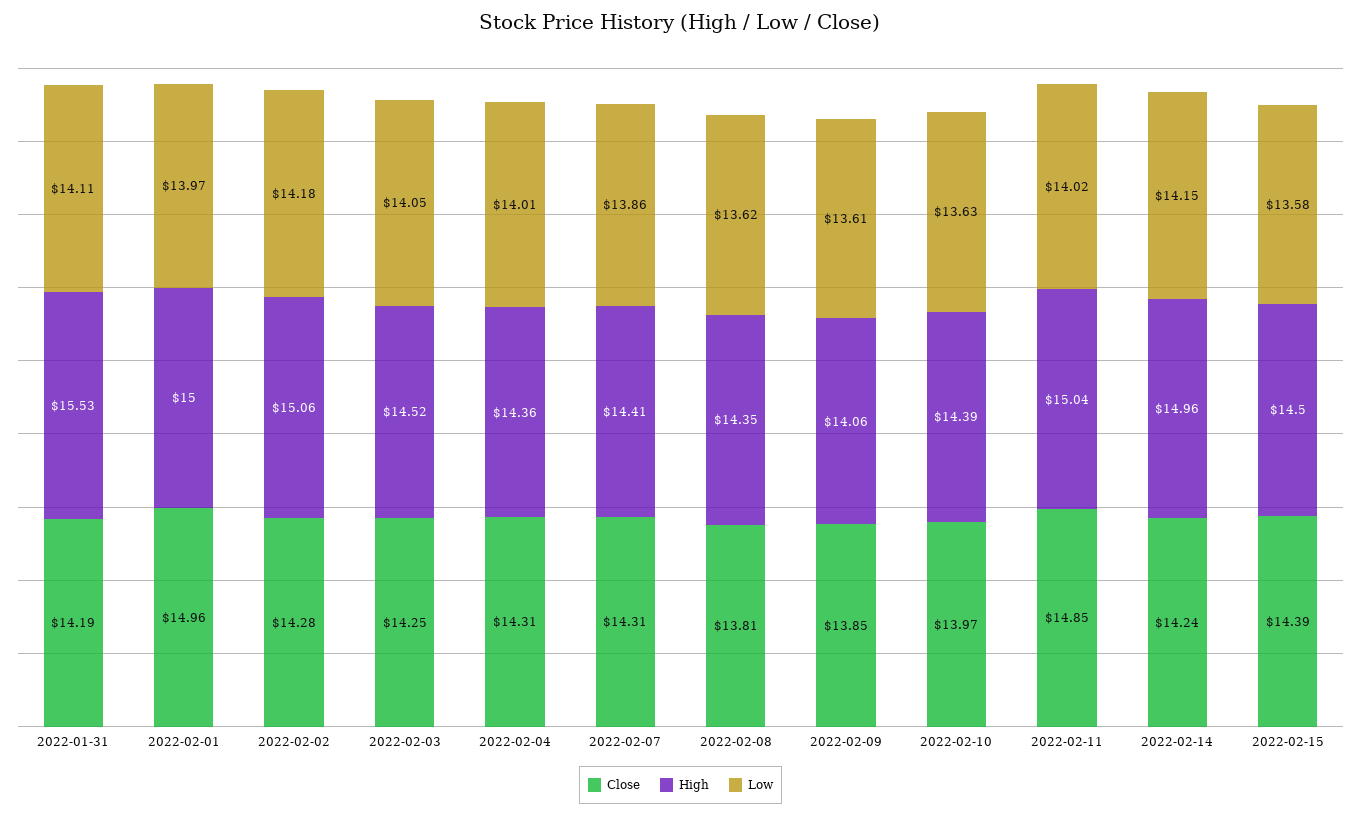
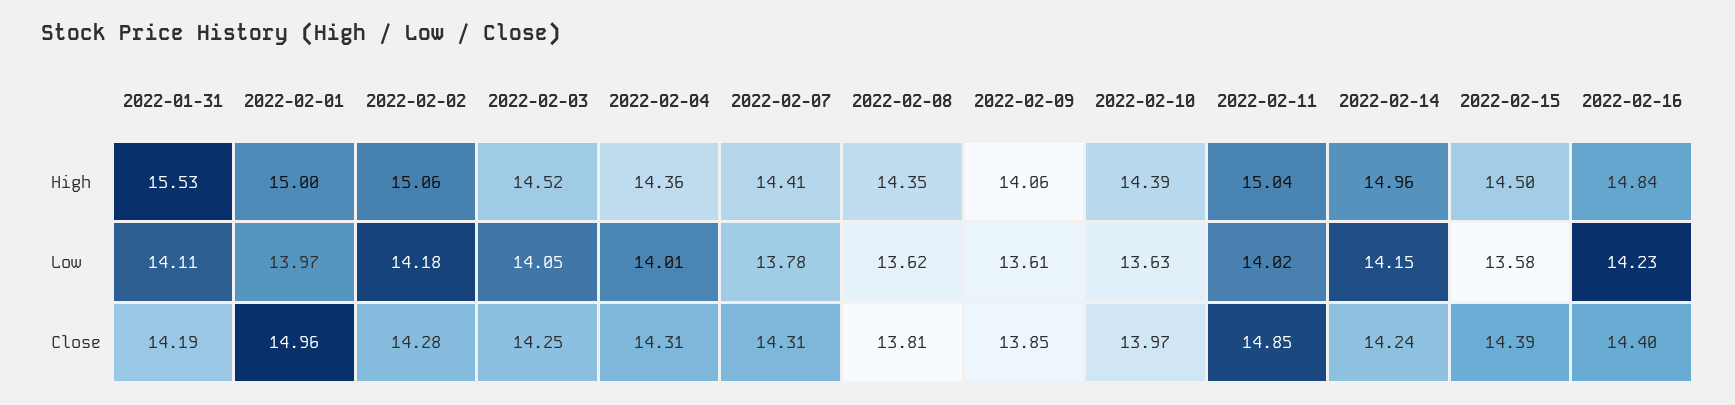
Low, 2022-02-07: 13.86 -> 13.78
High, 2022-02-16: none -> 14.84
Low, 2022-02-16: none -> 14.23
Close, 2022-02-16: none -> 14.4

